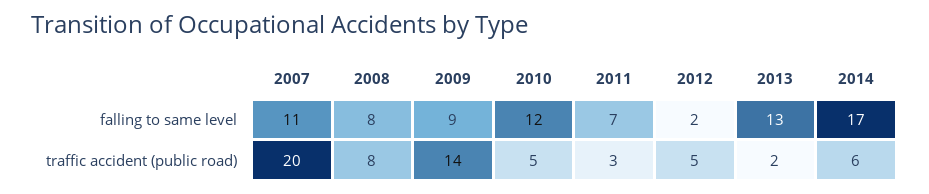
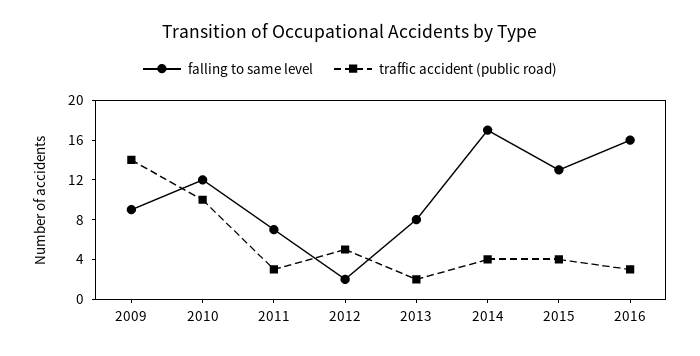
falling to same level, 2007: 11 -> none
falling to same level, 2008: 8 -> none
falling to same level, 2013: 13 -> 8
traffic accident (public road), 2007: 20 -> none
traffic accident (public road), 2008: 8 -> none
traffic accident (public road), 2010: 5 -> 10
traffic accident (public road), 2014: 6 -> 4
falling to same level, 2015: none -> 13
traffic accident (public road), 2015: none -> 4
falling to same level, 2016: none -> 16
traffic accident (public road), 2016: none -> 3

